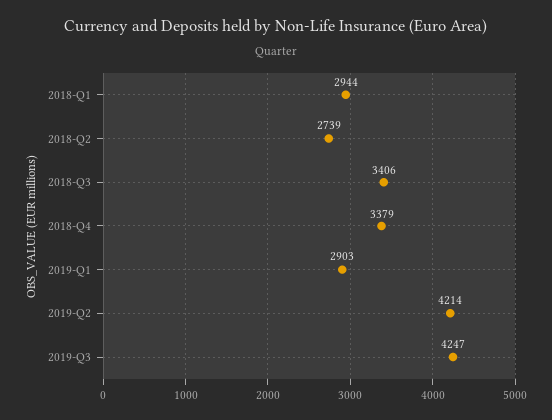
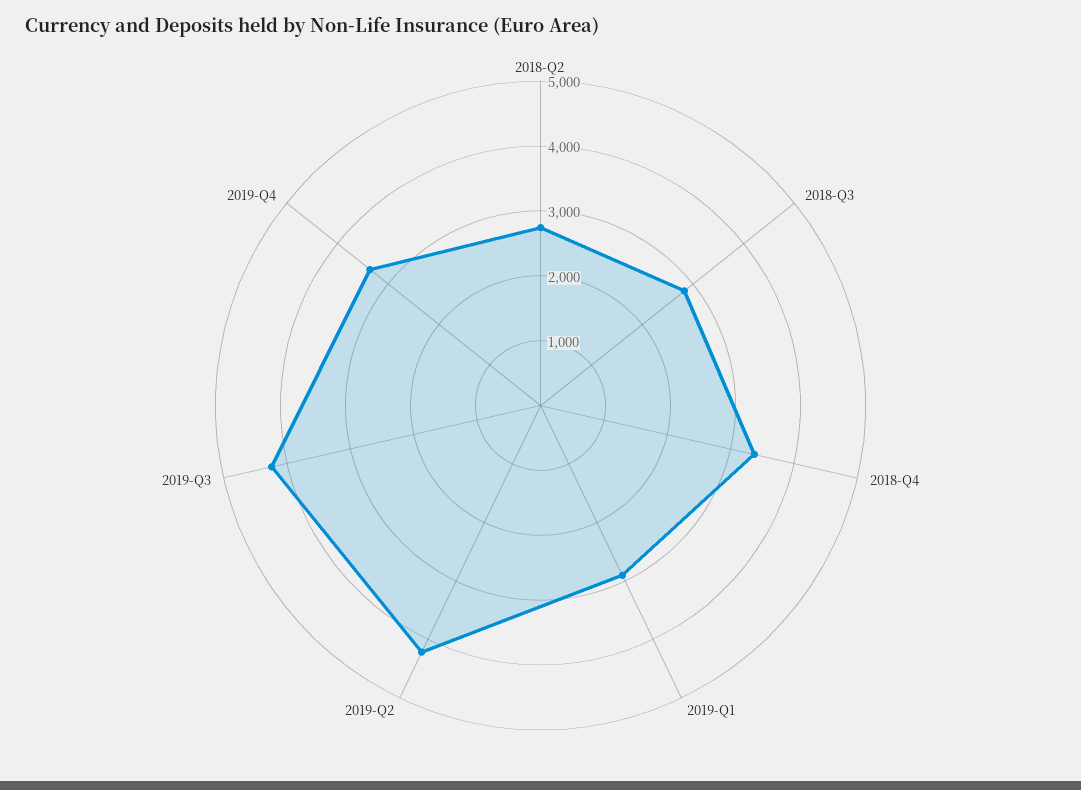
2018-Q1: 2944 -> none
2018-Q3: 3406 -> 2800
2019-Q4: none -> 3400

